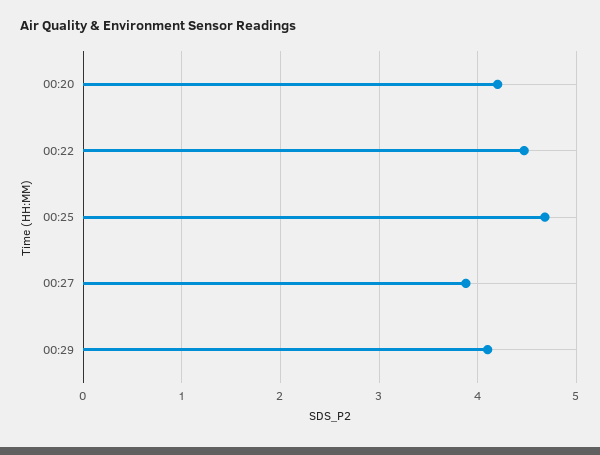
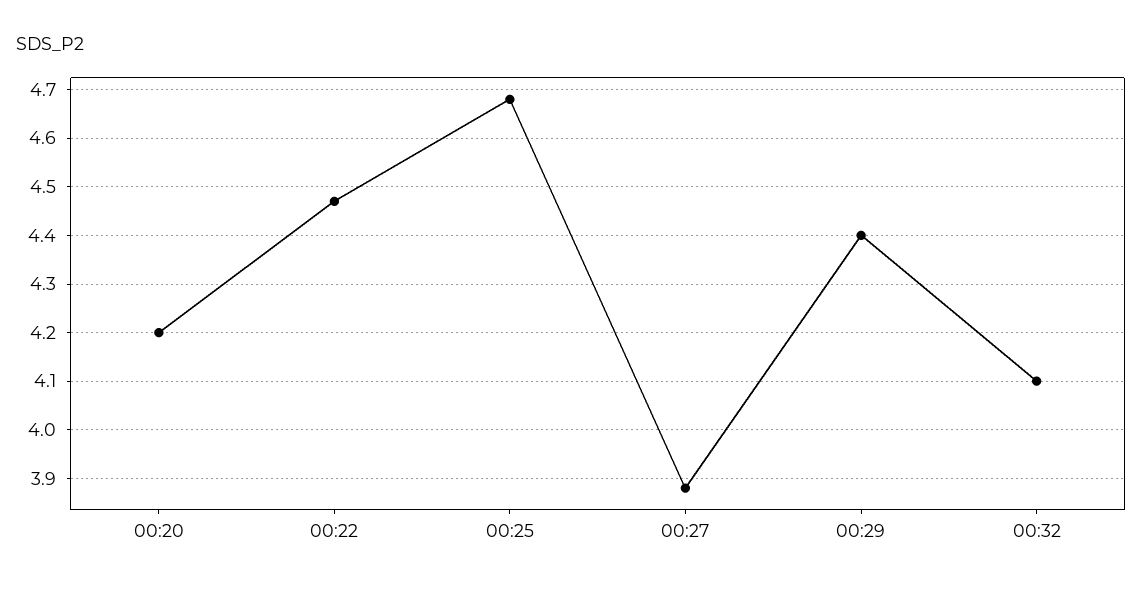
00:29: 4.1 -> 4.4
00:32: none -> 4.1

